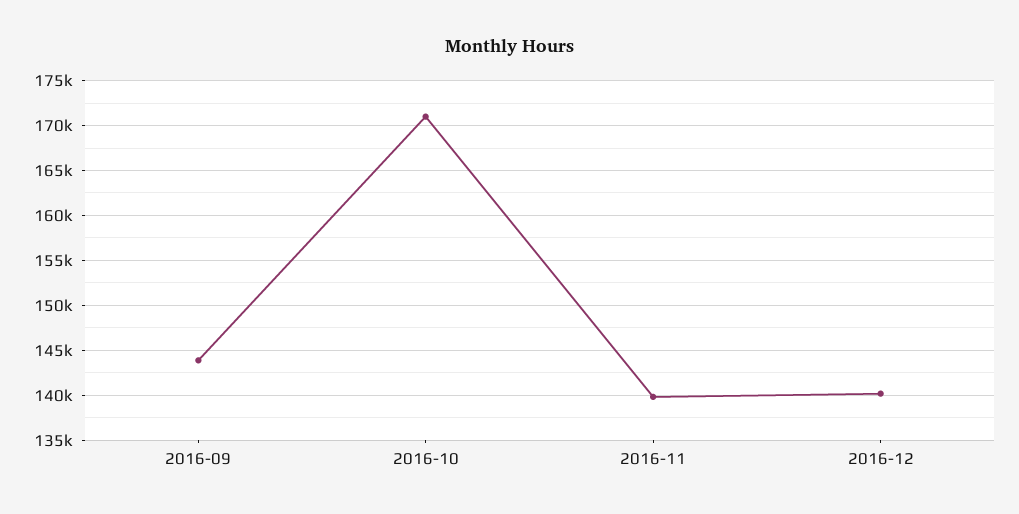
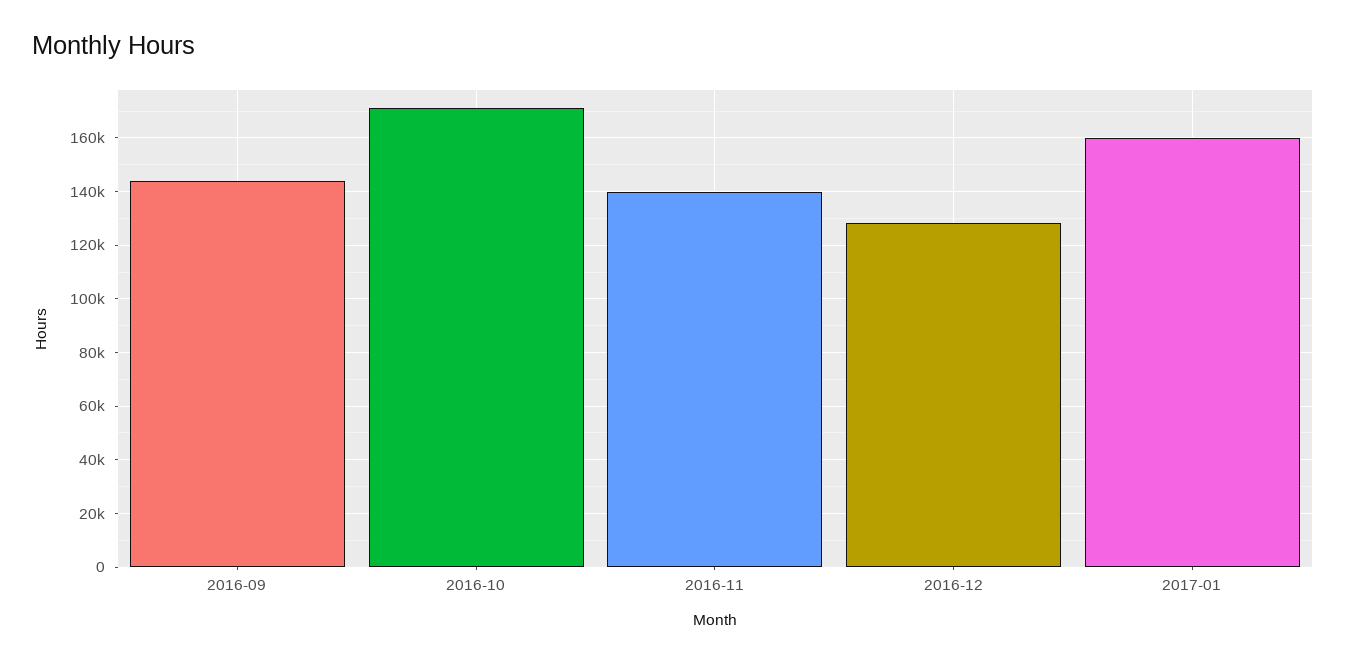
2016-12: 140000 -> 127500
2017-01: none -> 160000

